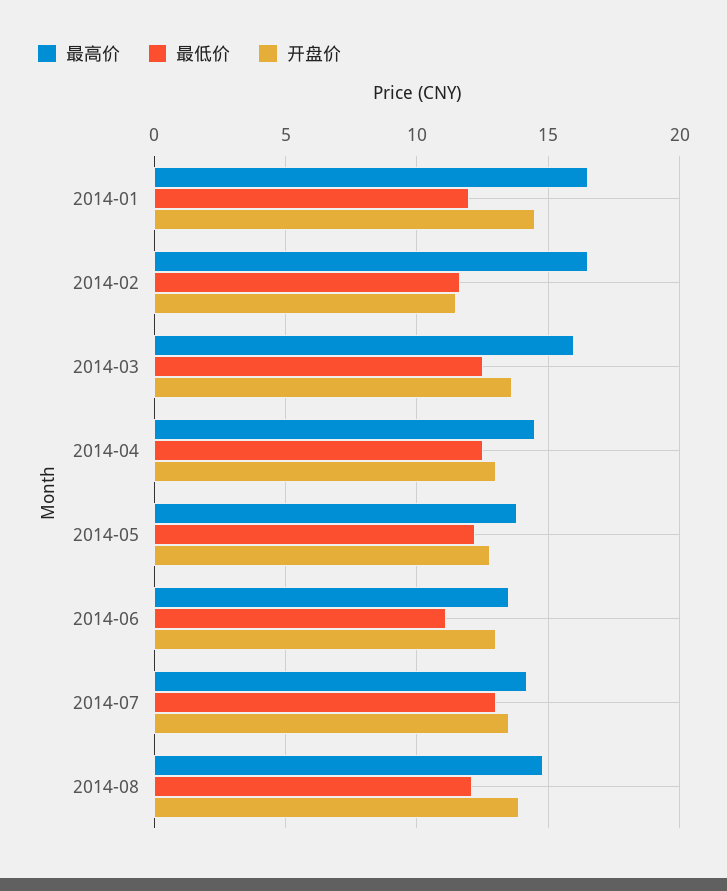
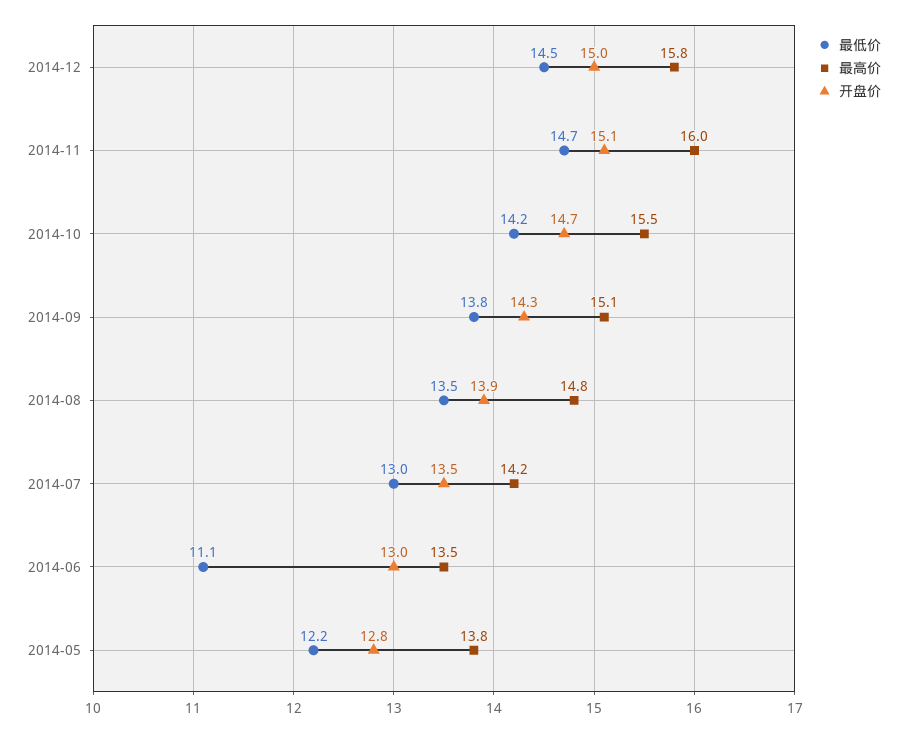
最高价, 2014-01: 16.5 -> none
最低价, 2014-01: 12 -> none
开盘价, 2014-01: 14.5 -> none
最高价, 2014-02: 16.5 -> none
最低价, 2014-02: 11.5 -> none
开盘价, 2014-02: 11.5 -> none
最高价, 2014-03: 16 -> none
最低价, 2014-03: 12.5 -> none
开盘价, 2014-03: 13.5 -> none
最高价, 2014-04: 14.5 -> none
最低价, 2014-04: 12.5 -> none
开盘价, 2014-04: 13 -> none
最低价, 2014-08: 12 -> 13.5
最低价, 2014-12: none -> 14.5
最高价, 2014-12: none -> 15.8
开盘价, 2014-12: none -> 15
最低价, 2014-11: none -> 14.7
最高价, 2014-11: none -> 16
开盘价, 2014-11: none -> 15.1
最低价, 2014-10: none -> 14.2
最高价, 2014-10: none -> 15.5
开盘价, 2014-10: none -> 14.7
最低价, 2014-09: none -> 13.8
最高价, 2014-09: none -> 15.1
开盘价, 2014-09: none -> 14.3

